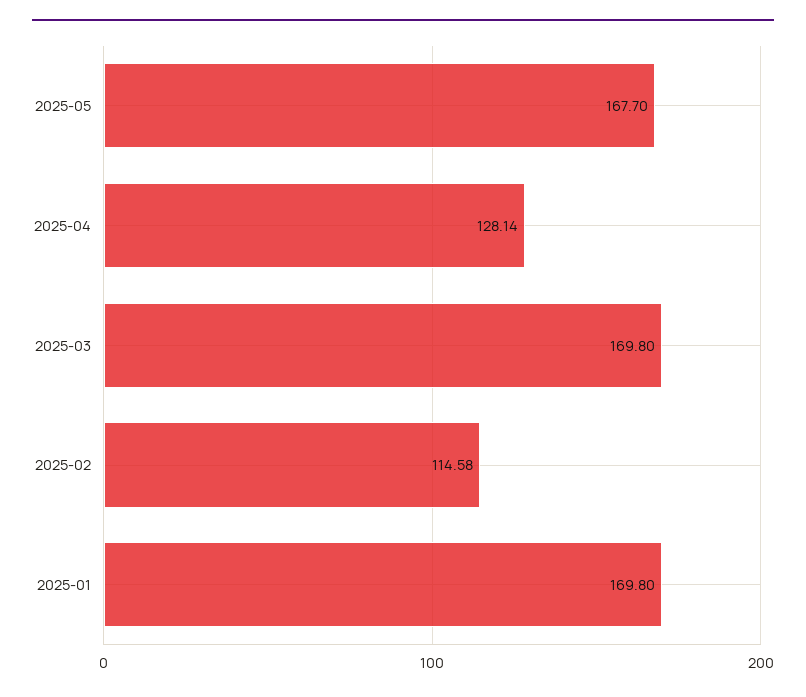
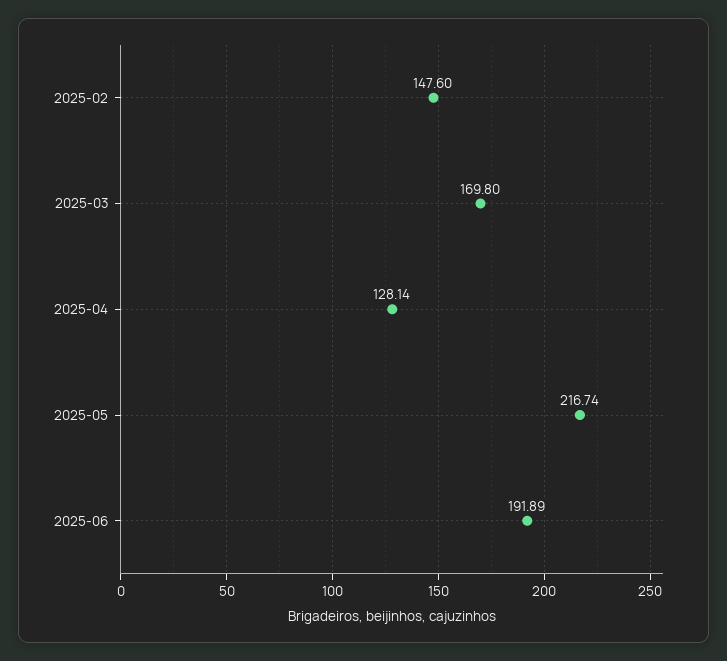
2025-05: 167.7 -> 216.74
2025-02: 114.58 -> 147.6
2025-01: 169.8 -> none
2025-06: none -> 191.89

